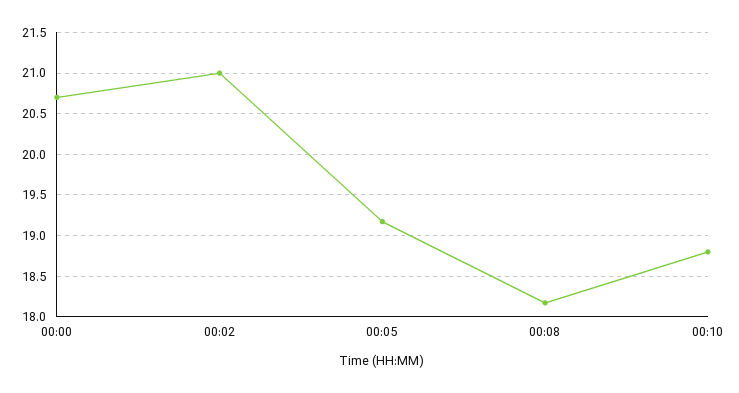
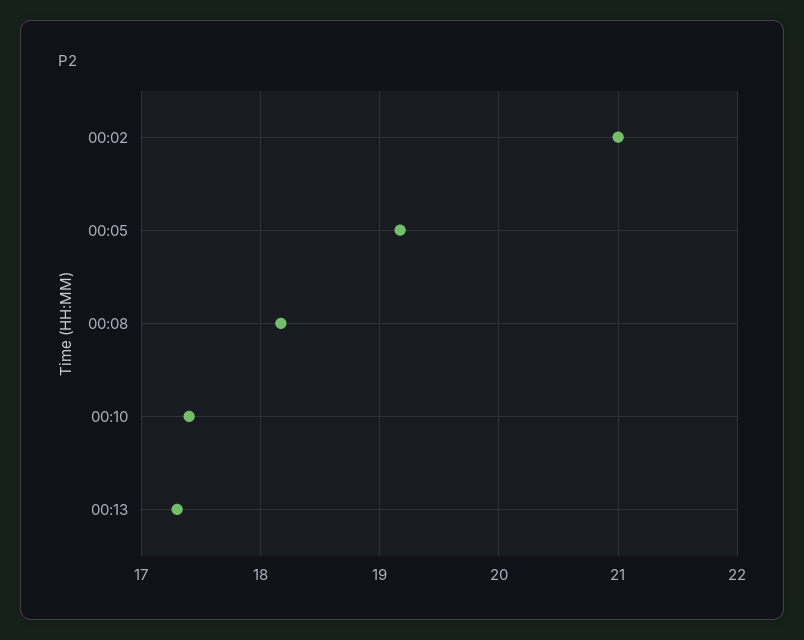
00:00: 20.7 -> none
00:10: 18.8 -> 17.4
00:13: none -> 17.3

